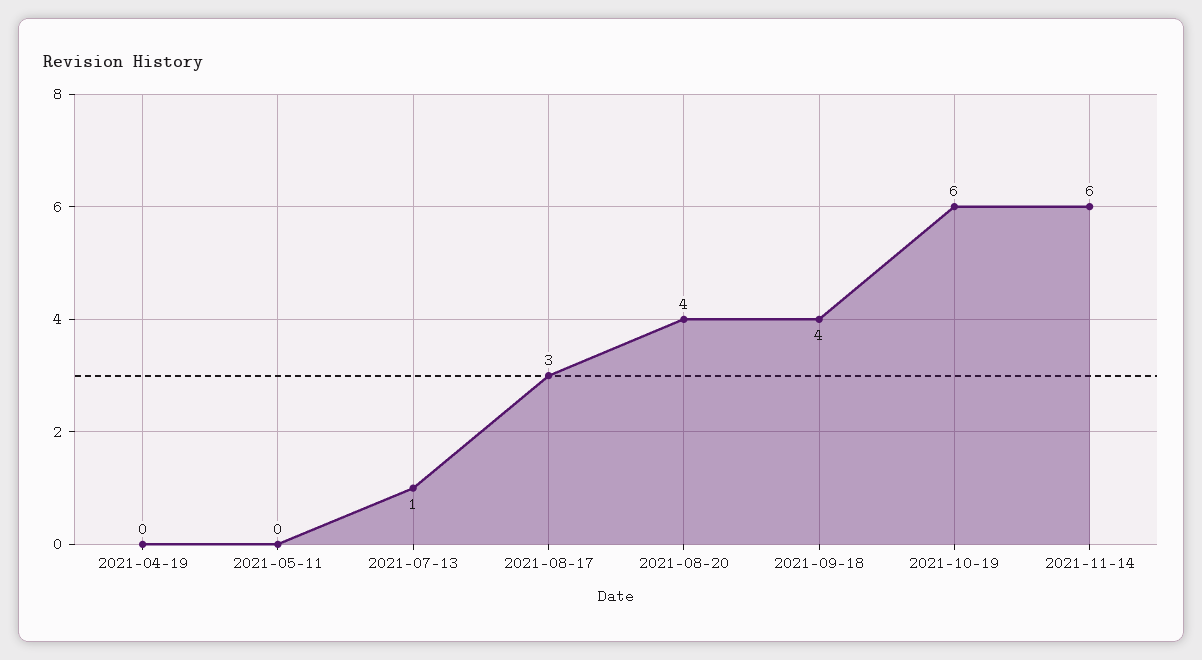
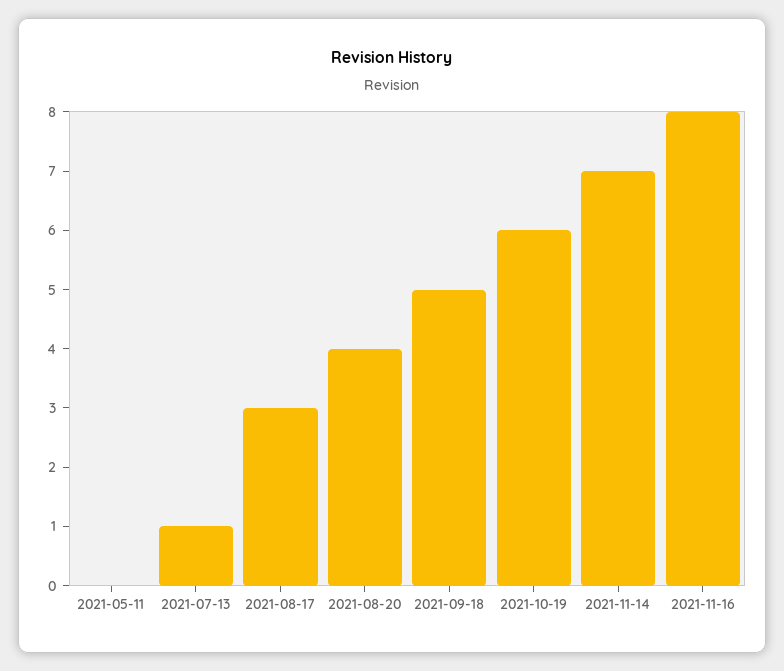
2021-04-19: 0 -> none
2021-09-18: 4 -> 5
2021-11-14: 6 -> 7
2021-11-16: none -> 8

